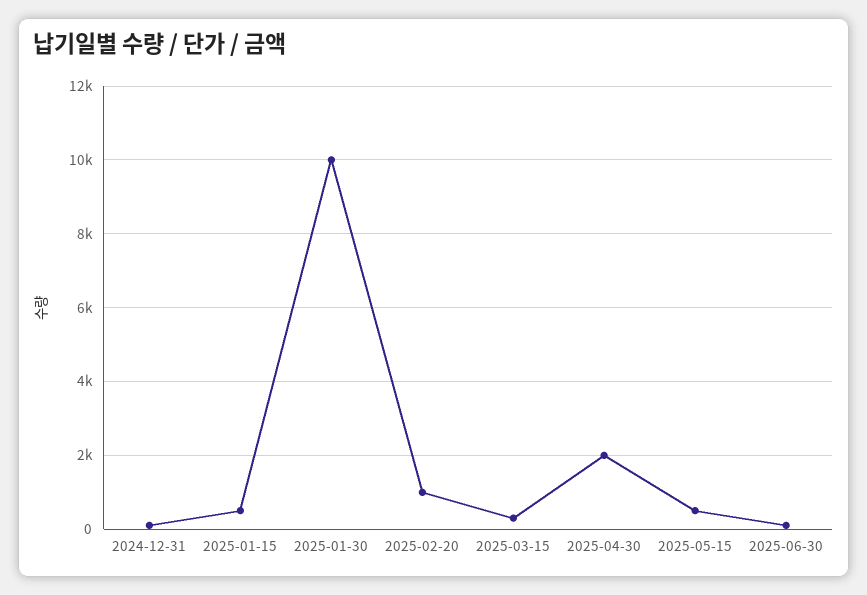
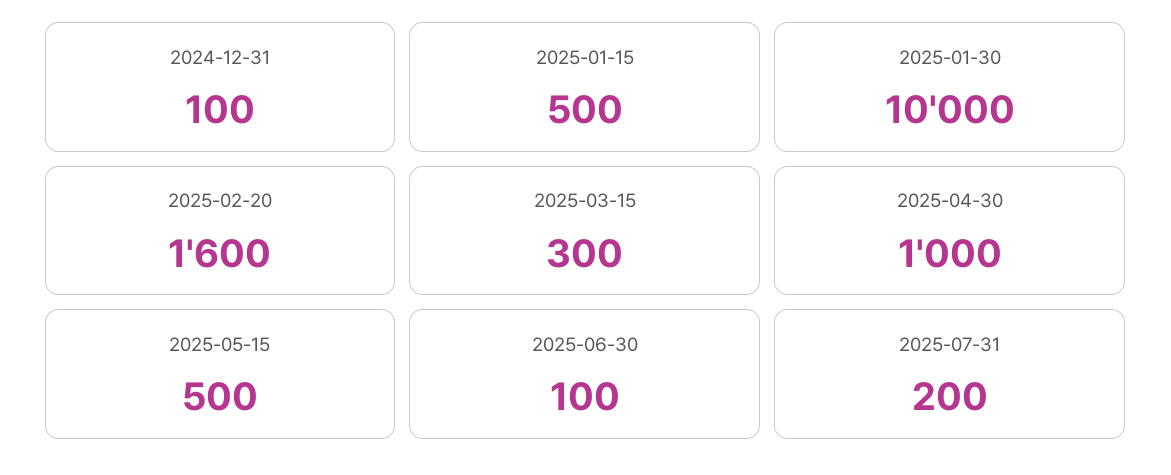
2025-02-20: 1000 -> 1600
2025-04-30: 2000 -> 1000
2025-07-31: none -> 200

